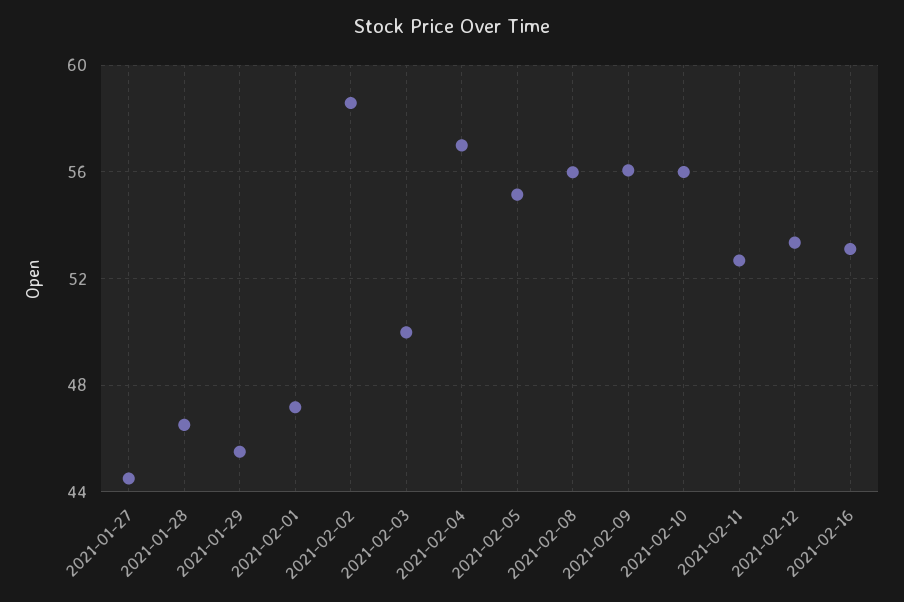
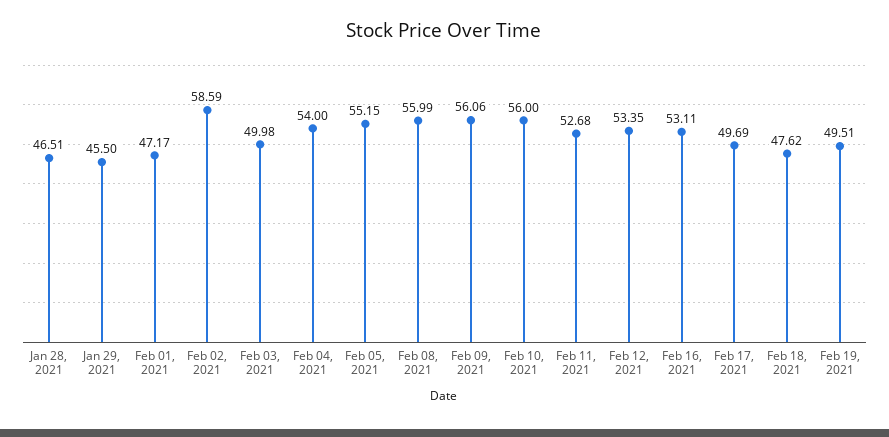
2021-01-27: 44.5 -> none
2021-02-04: 57 -> 54
Feb 17, 2021: none -> 49.69
Feb 18, 2021: none -> 47.62
Feb 19, 2021: none -> 49.51

